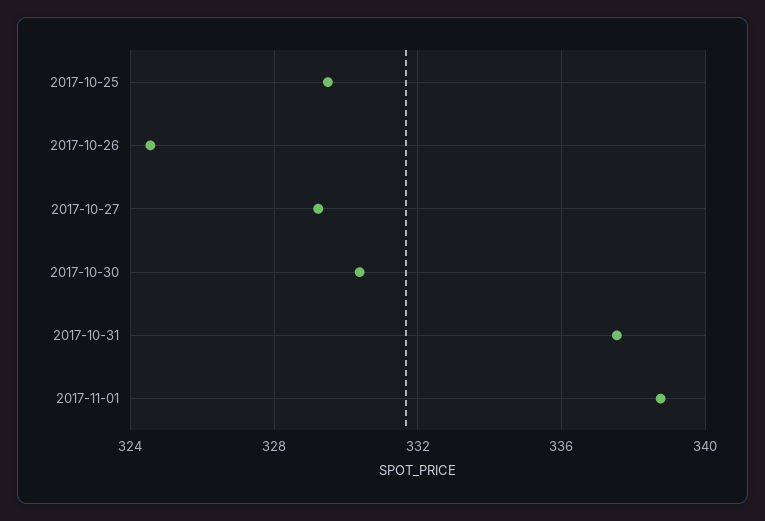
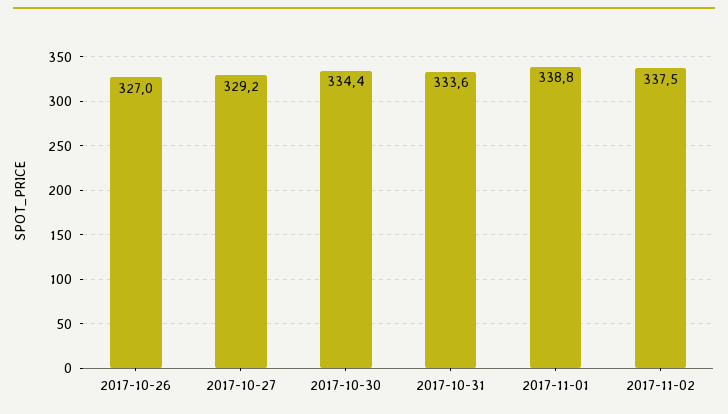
2017-10-25: 329.5 -> none
2017-10-26: 324.5 -> 327
2017-10-30: 330.5 -> 334.4
2017-10-31: 337.5 -> 333.6
2017-11-02: none -> 337.5

